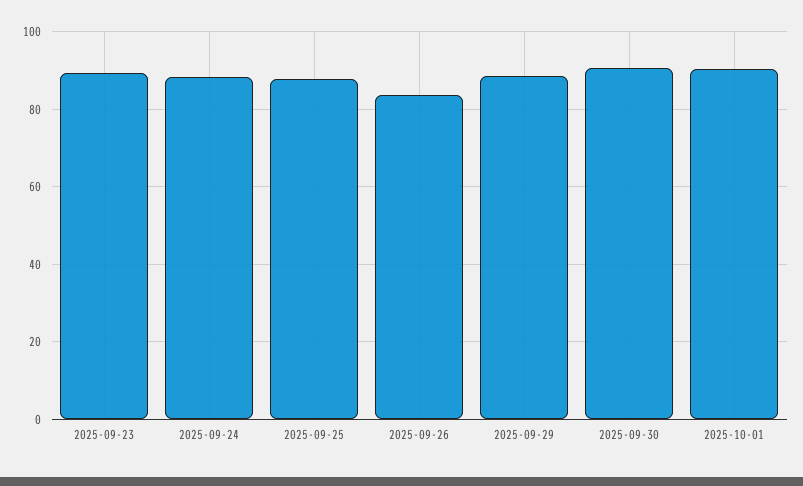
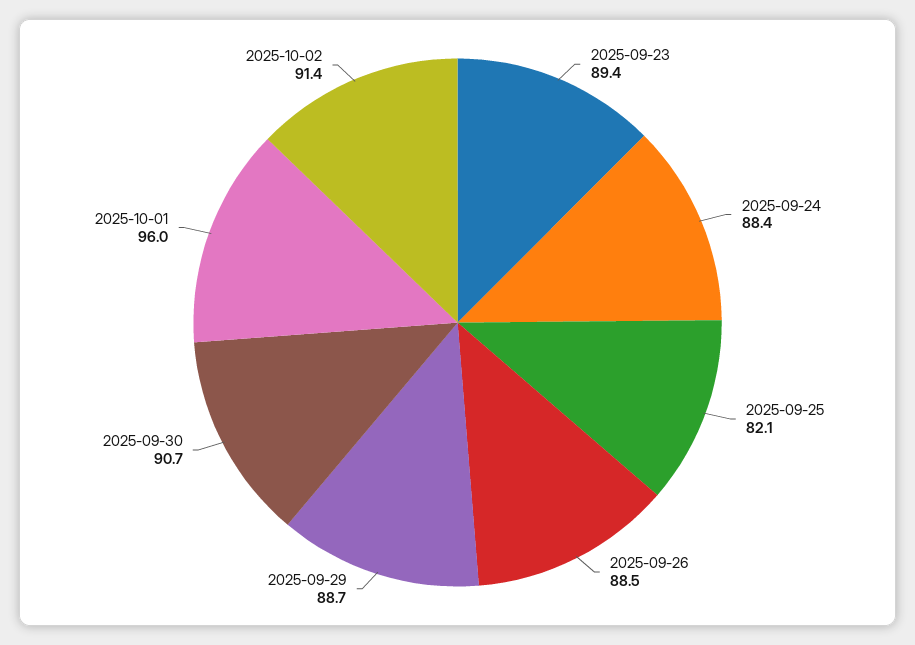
2025-09-25: 88 -> 82.1
2025-09-26: 84 -> 88.5
2025-10-01: 90 -> 96
2025-10-02: none -> 91.4

